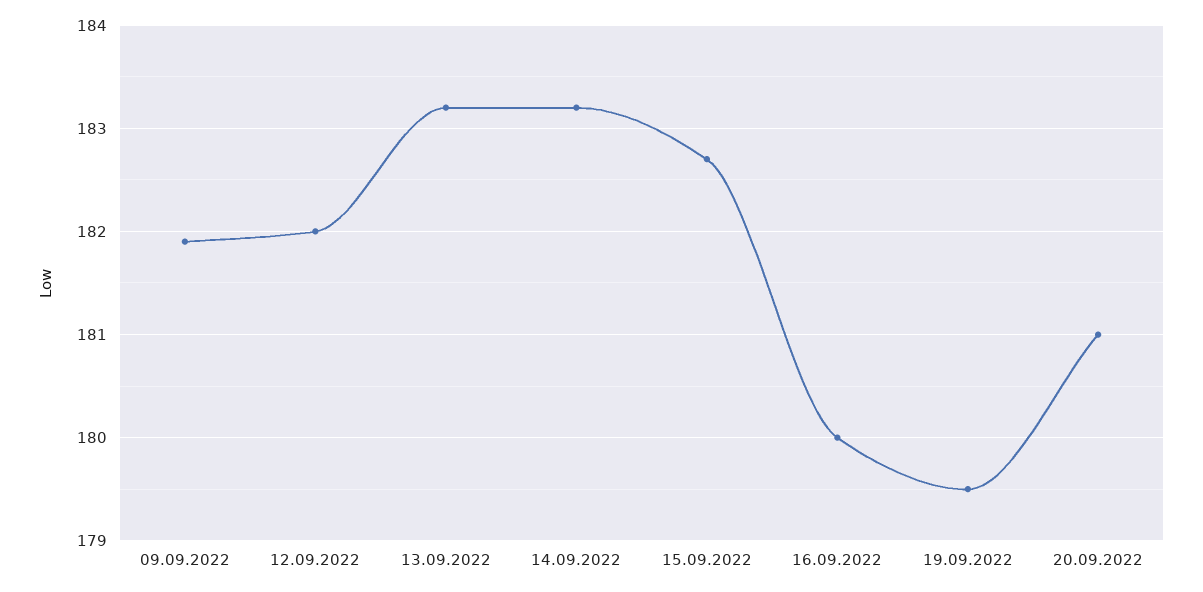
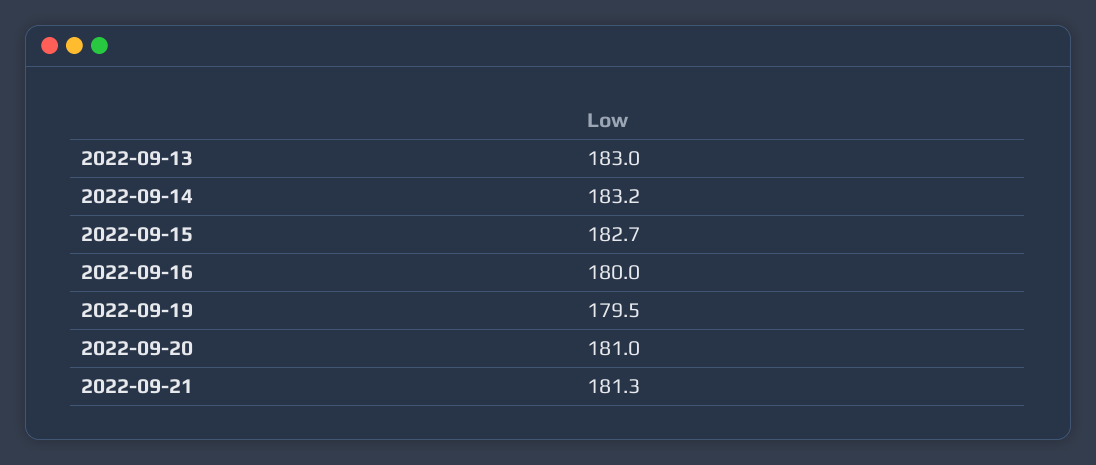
09.09.2022: 181.9 -> none
12.09.2022: 182 -> none
13.09.2022: 183.2 -> 183
2022-09-21: none -> 181.3

